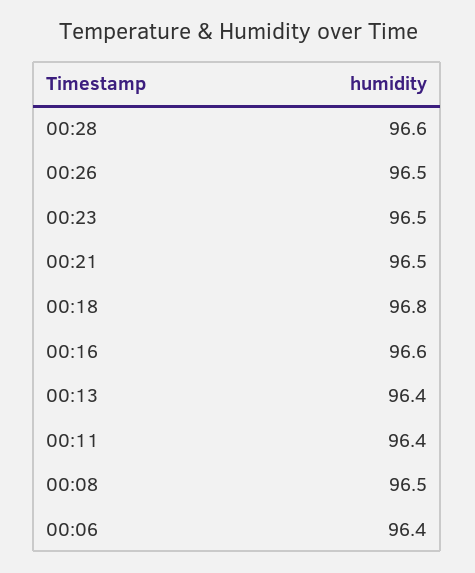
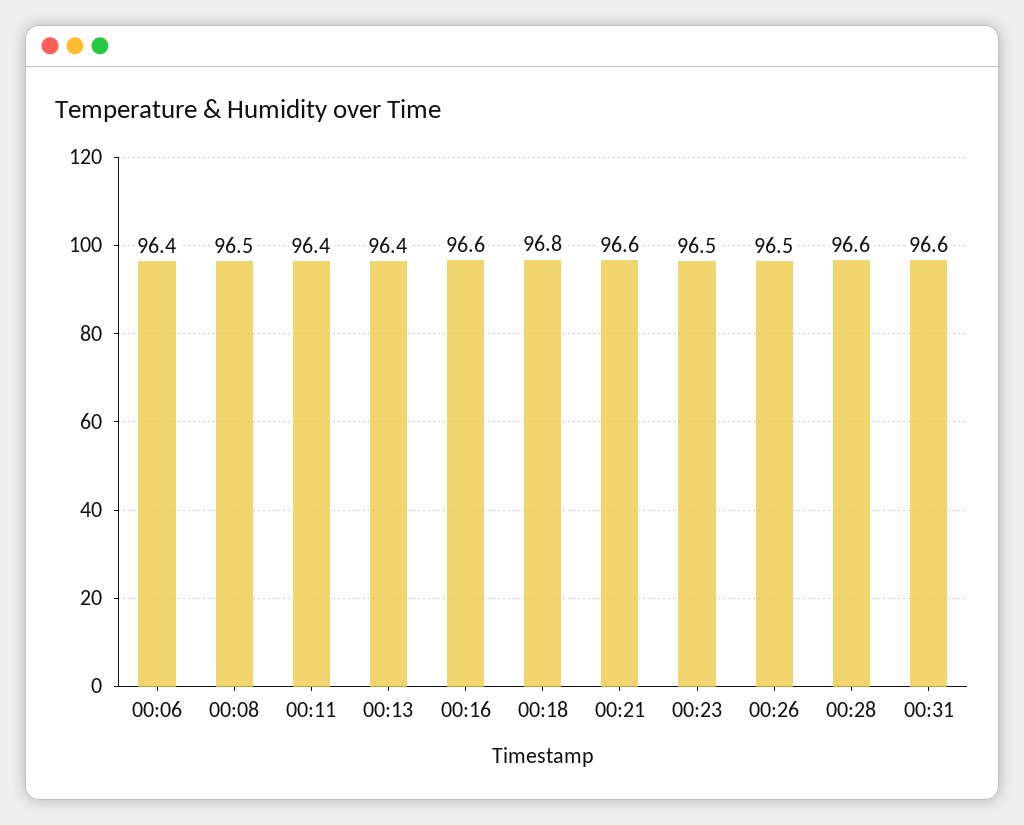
00:21: 96.5 -> 96.6
00:31: none -> 96.6

